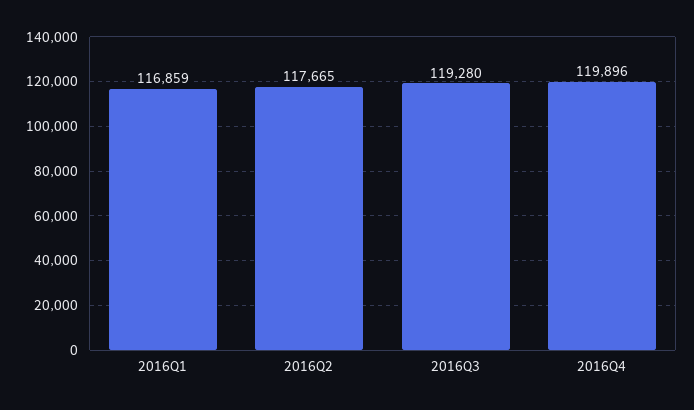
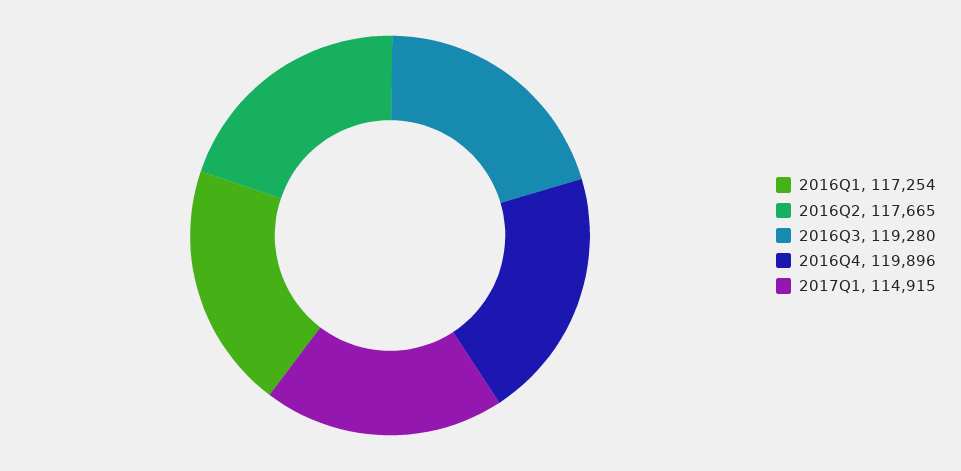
2016Q1: 116859 -> 117254
2017Q1: none -> 114915

